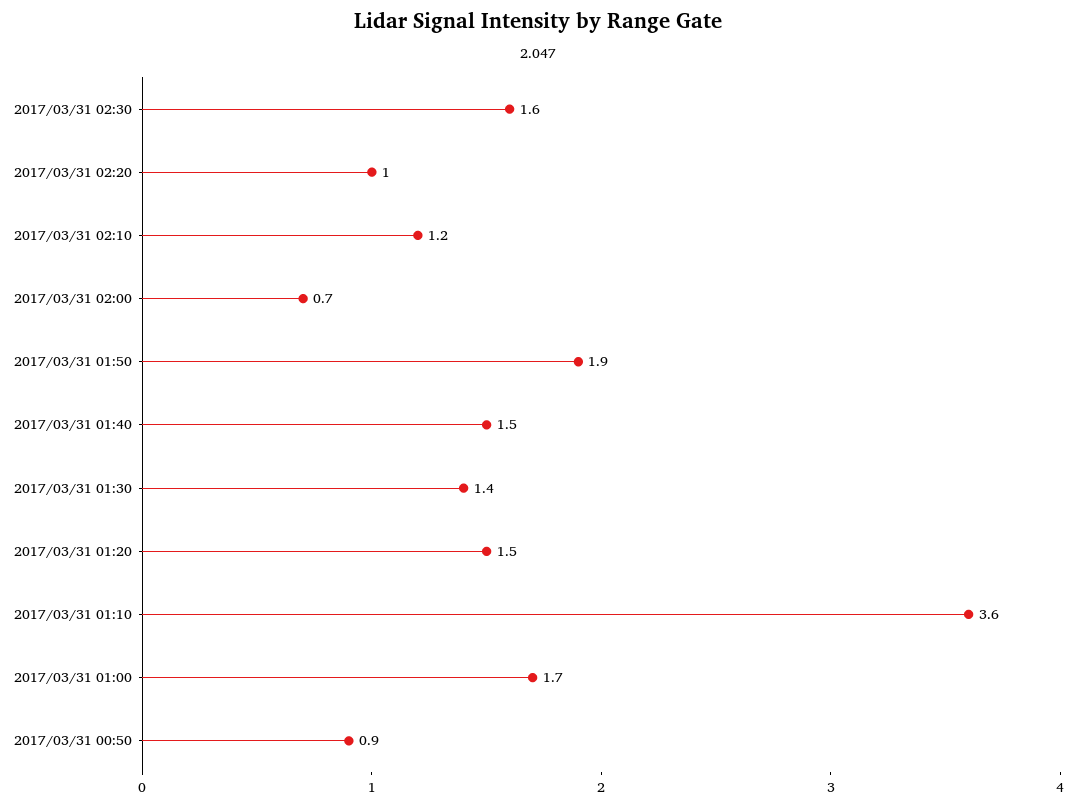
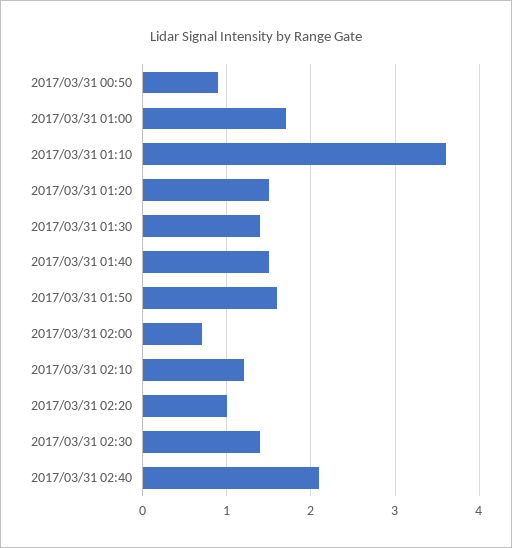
2017/03/31 02:30: 1.6 -> 1.4
2017/03/31 01:50: 1.9 -> 1.6
2017/03/31 02:40: none -> 2.1

